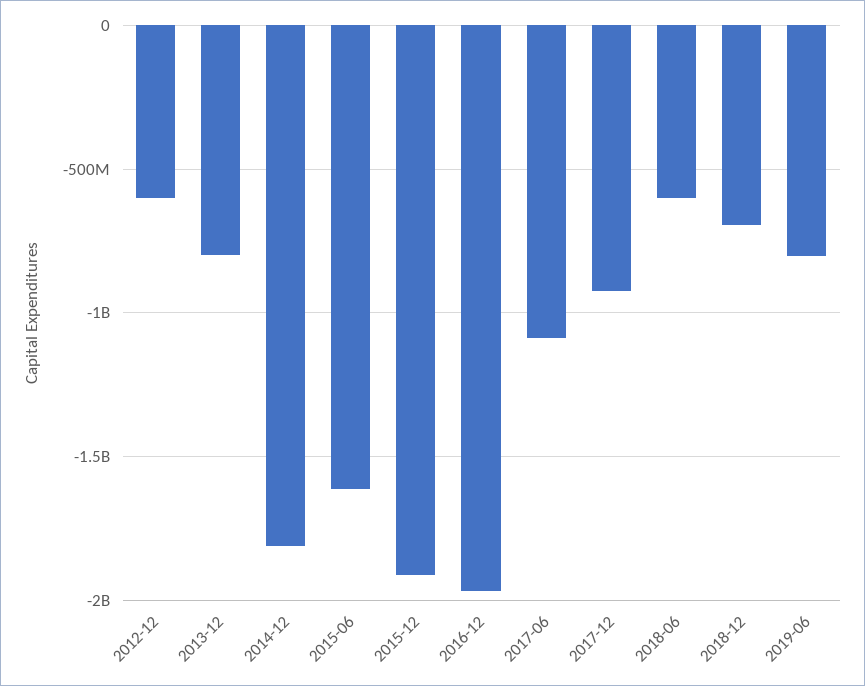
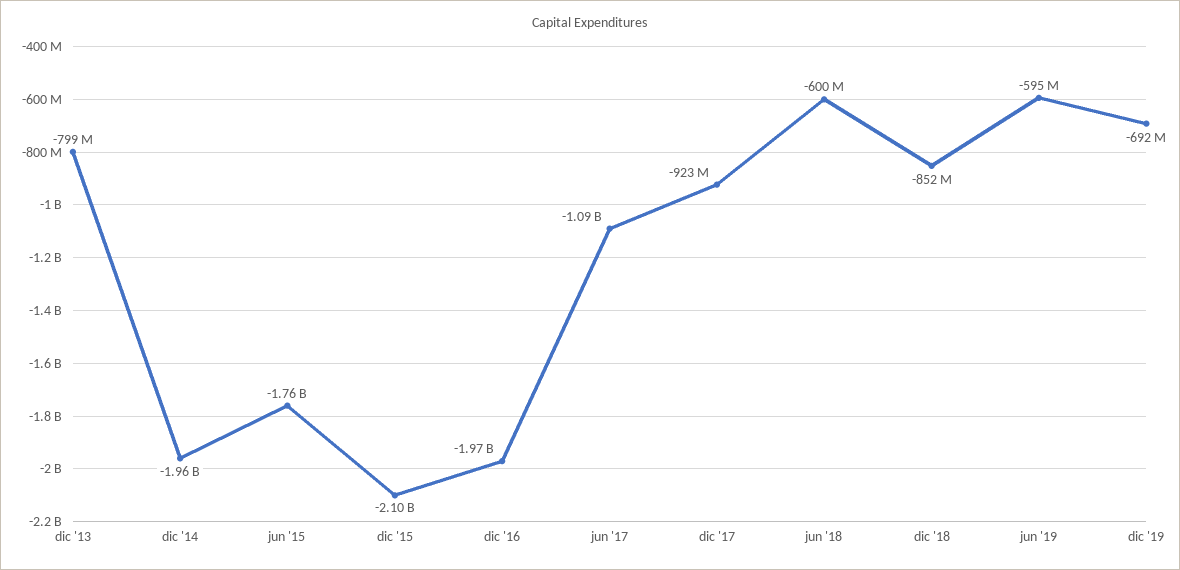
2012-12: -600000000 -> none
2014-12: -1800000000 -> -1960000000
2015-06: -1600000000 -> -1760000000
2015-12: -1900000000 -> -2100000000
2018-12: -700000000 -> -852000000
2019-06: -800000000 -> -595000000
dic '19: none -> -692000000

